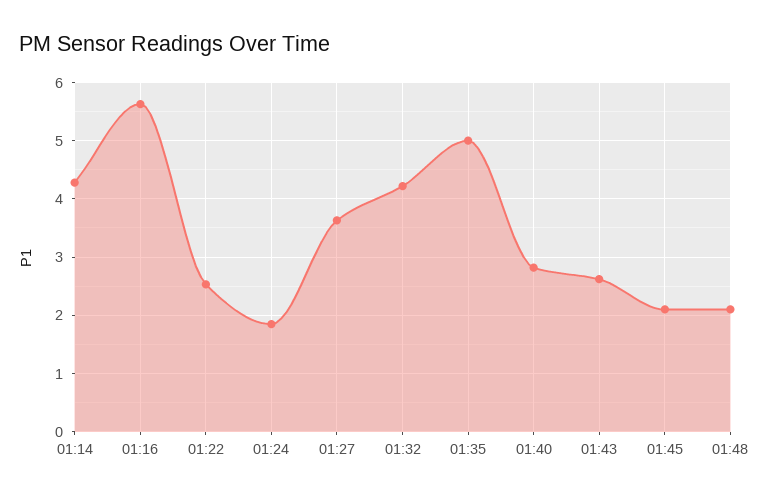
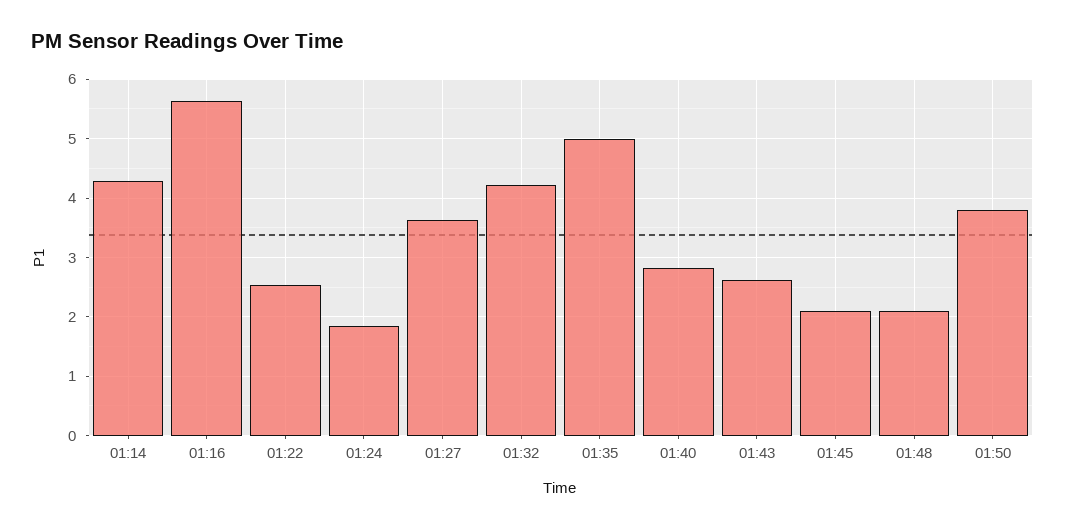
01:50: none -> 3.8

